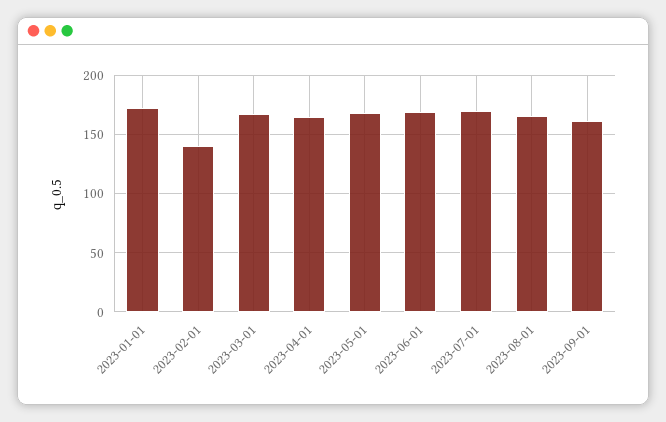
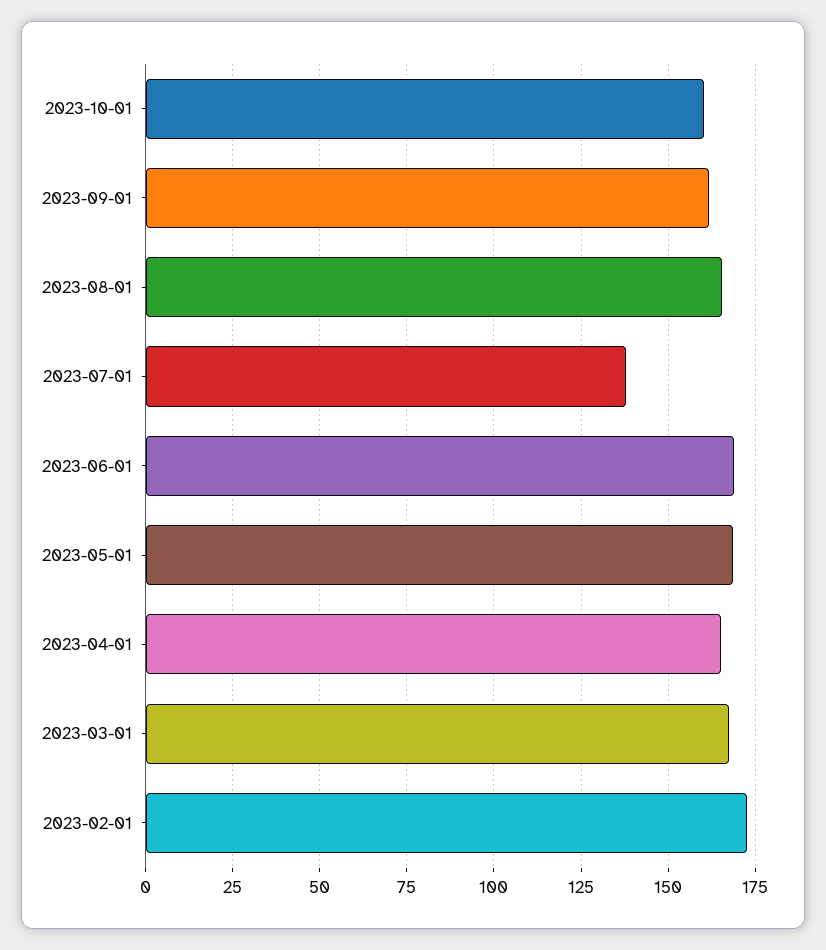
2023-01-01: 170 -> none
2023-02-01: 140 -> 172.5
2023-07-01: 170 -> 137.5
2023-10-01: none -> 160

